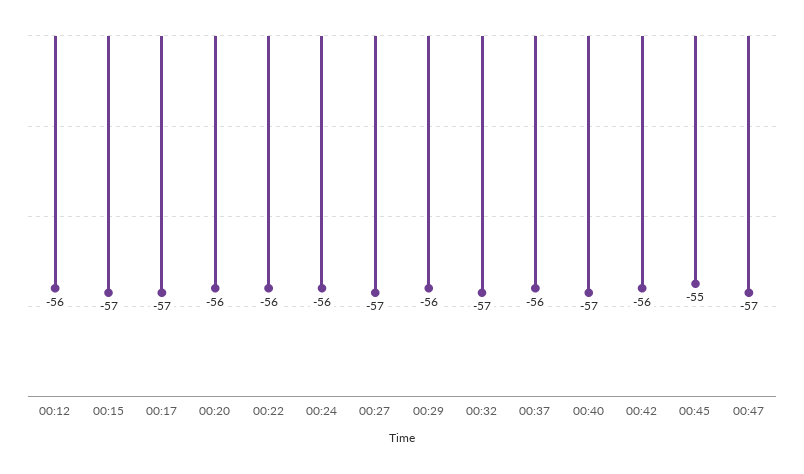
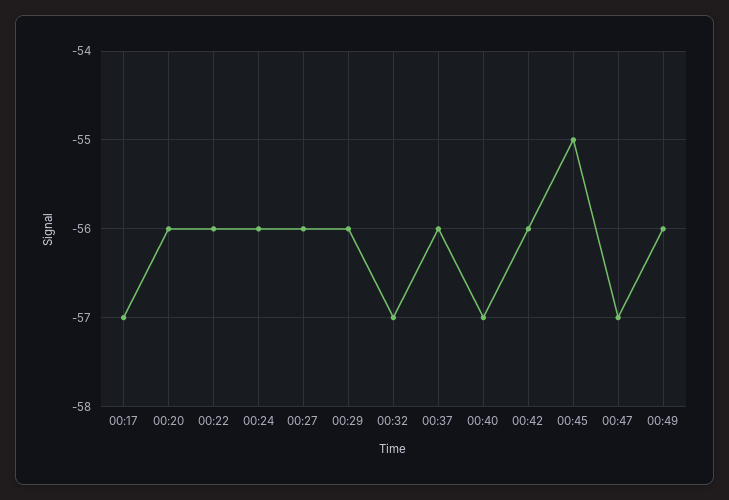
00:12: -56 -> none
00:15: -57 -> none
00:27: -57 -> -56
00:49: none -> -56

